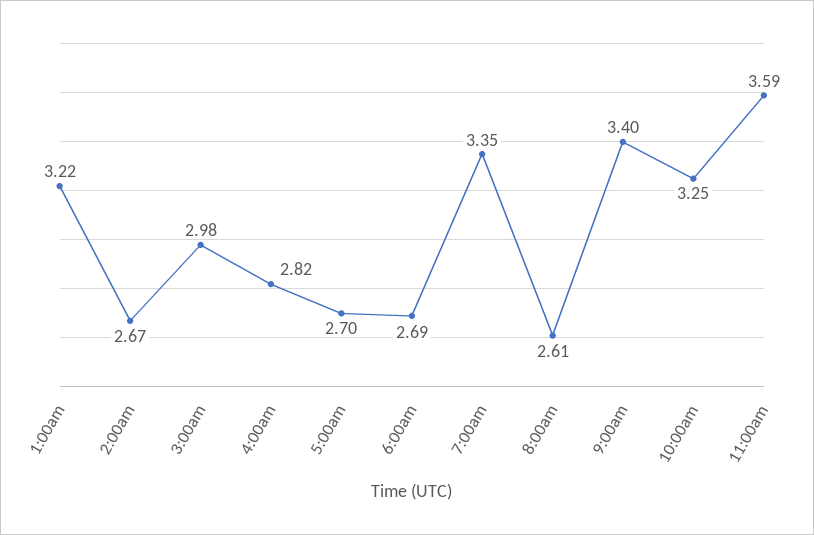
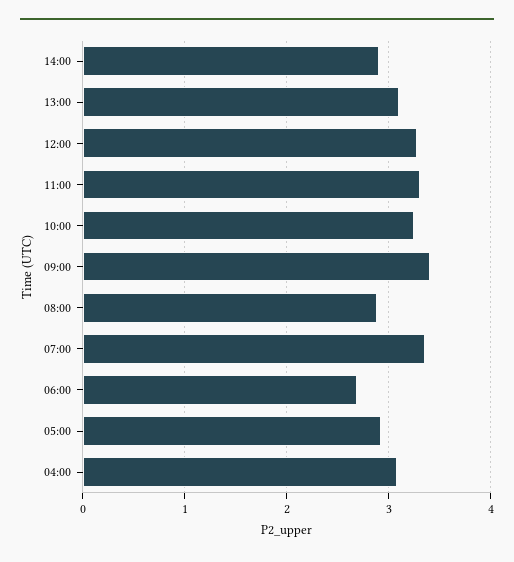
1:00am: 3.22 -> none
2:00am: 2.67 -> none
3:00am: 2.98 -> none
4:00am: 2.82 -> 3.1
5:00am: 2.7 -> 2.9
8:00am: 2.61 -> 2.9
11:00am: 3.59 -> 3.3
14:00: none -> 2.9
13:00: none -> 3.1
12:00: none -> 3.3

